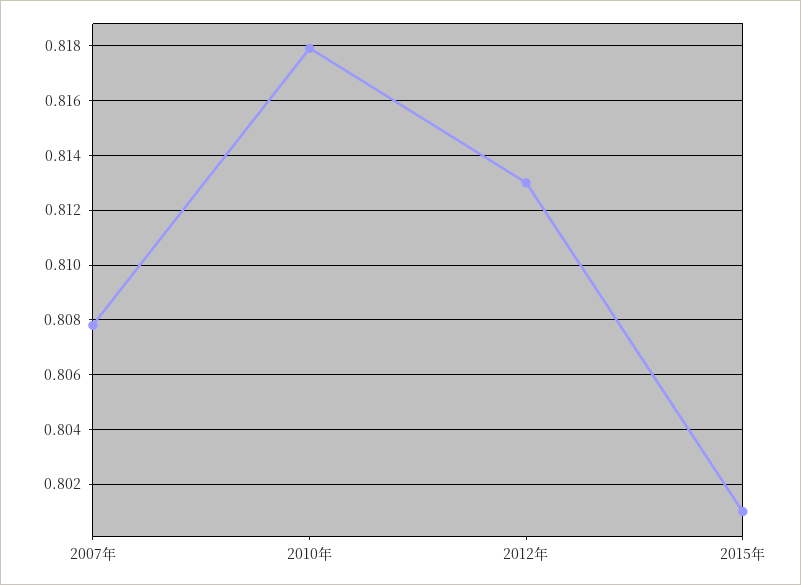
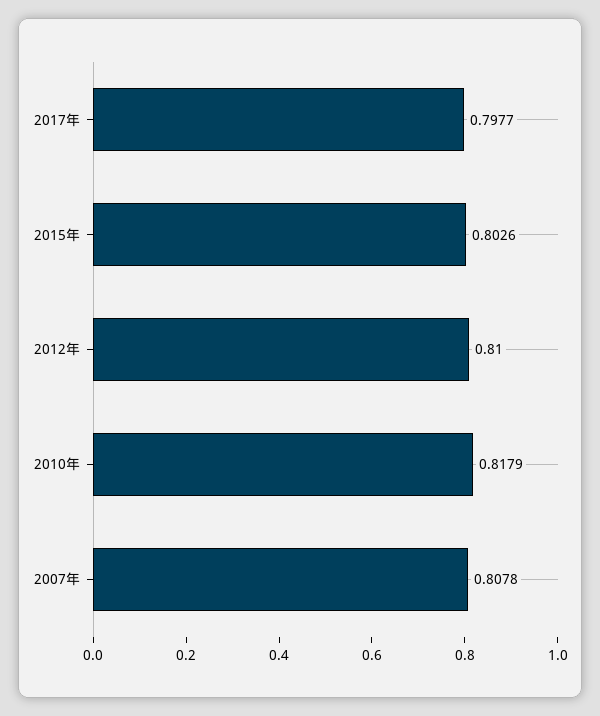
2012年: 0.813 -> 0.81
2015年: 0.801 -> 0.8026
2017年: none -> 0.7977

